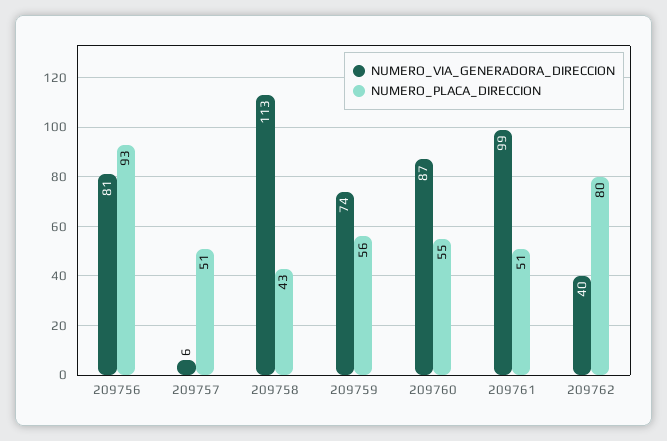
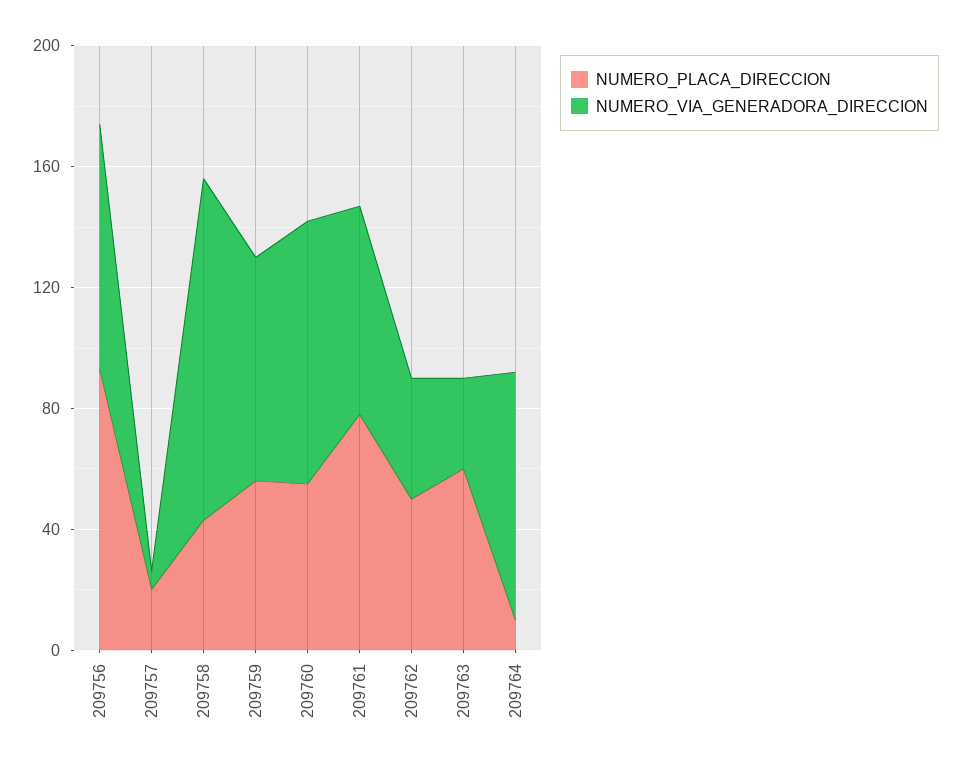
NUMERO_PLACA_DIRECCION, 209757: 51 -> 20
NUMERO_VIA_GENERADORA_DIRECCION, 209761: 99 -> 70
NUMERO_PLACA_DIRECCION, 209761: 51 -> 80
NUMERO_PLACA_DIRECCION, 209762: 80 -> 50
NUMERO_PLACA_DIRECCION, 209763: none -> 60
NUMERO_VIA_GENERADORA_DIRECCION, 209763: none -> 30
NUMERO_PLACA_DIRECCION, 209764: none -> 10
NUMERO_VIA_GENERADORA_DIRECCION, 209764: none -> 80

